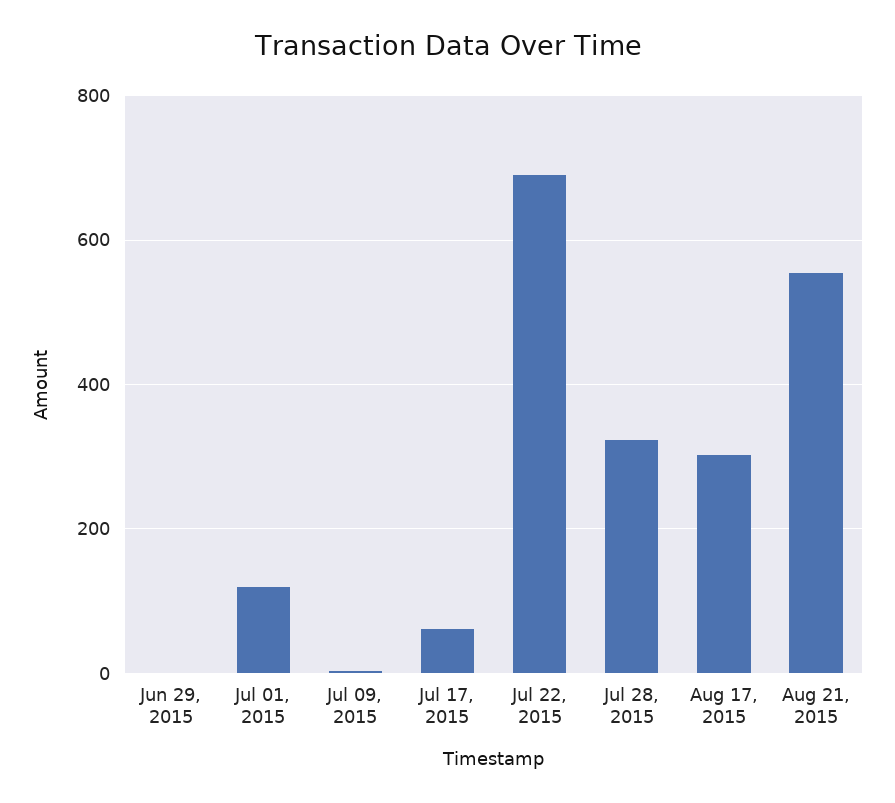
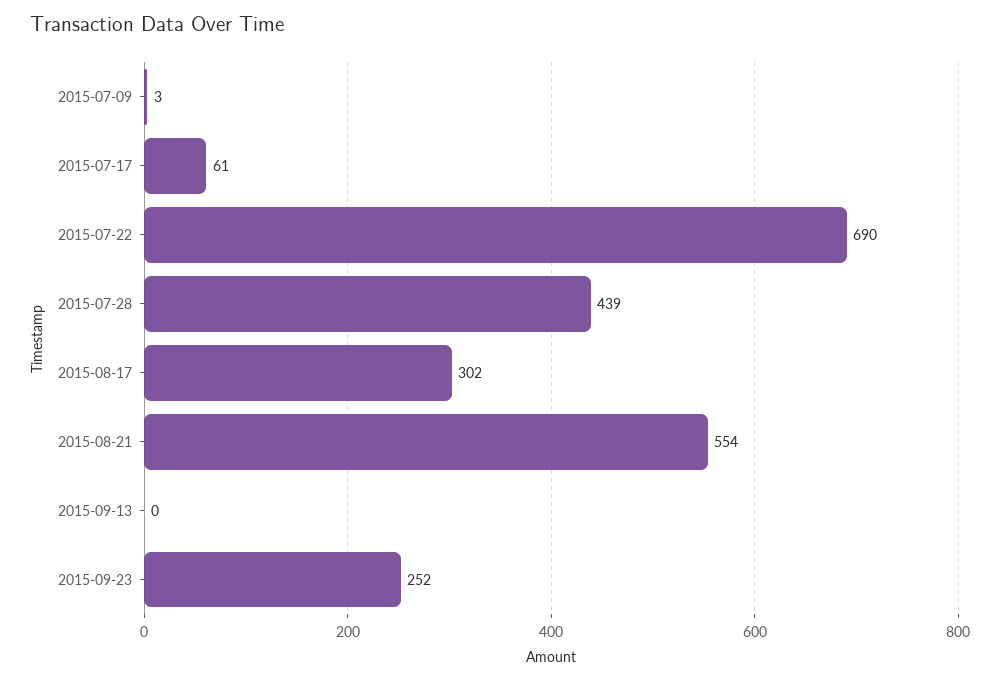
Jun 29, 2015: 0 -> none
Jul 01, 2015: 120 -> none
Jul 28, 2015: 320 -> 439
2015-09-13: none -> 0
2015-09-23: none -> 252

